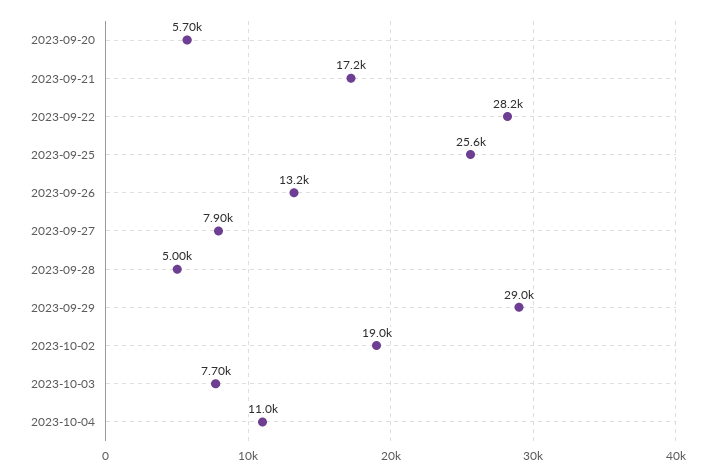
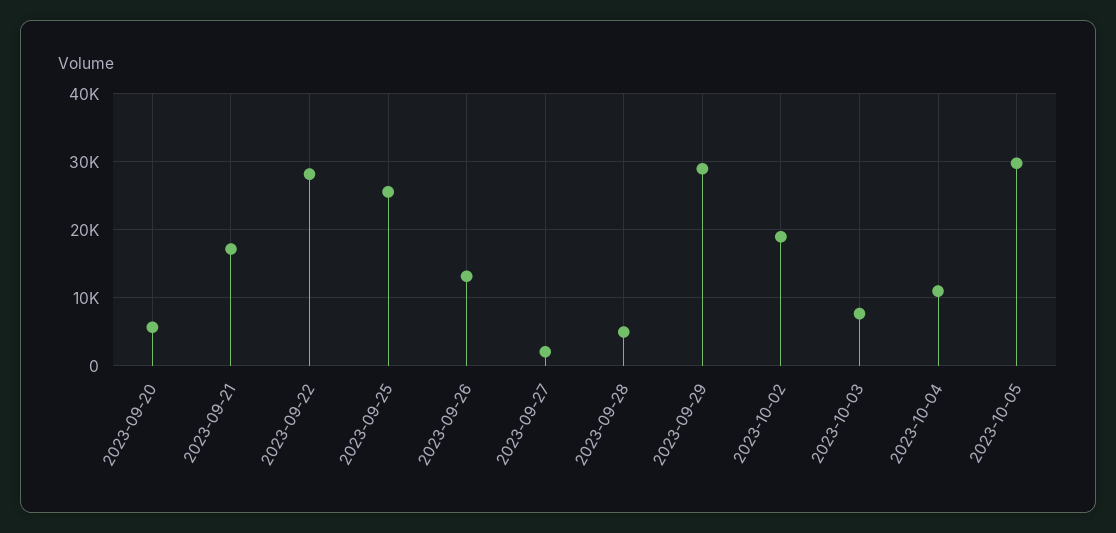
2023-09-27: 7900 -> 2000
2023-10-05: none -> 30000

